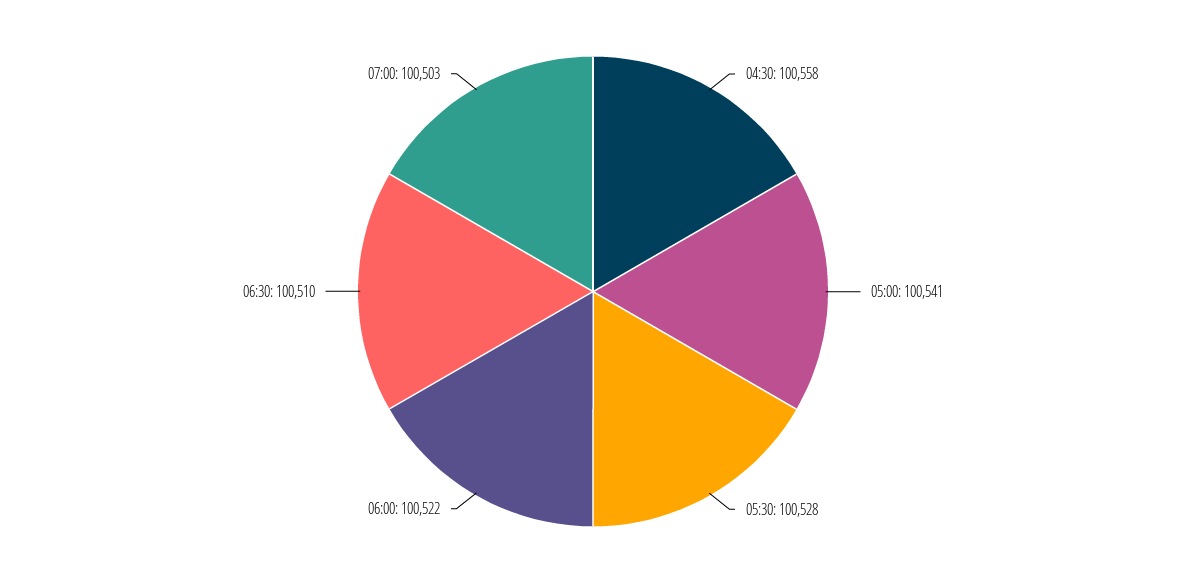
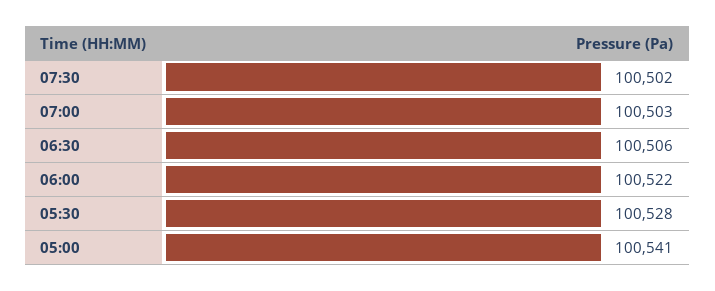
04:30: 100558 -> none
06:30: 100510 -> 100506
07:30: none -> 100502

